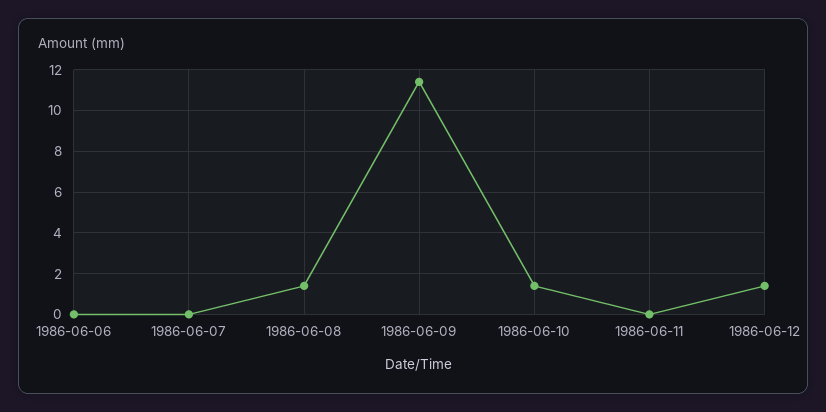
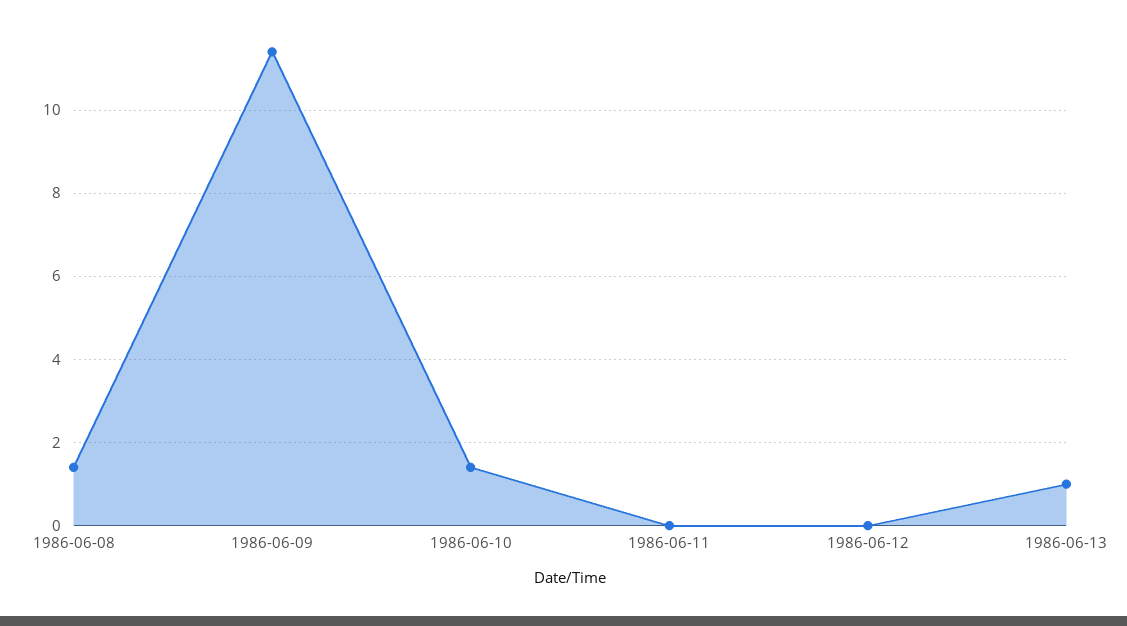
1986-06-06: 0 -> none
1986-06-07: 0 -> none
1986-06-12: 1.5 -> 0
1986-06-13: none -> 1

